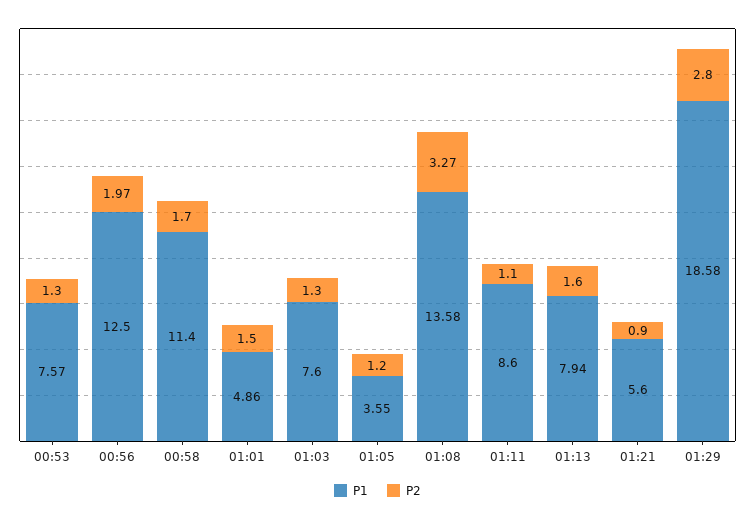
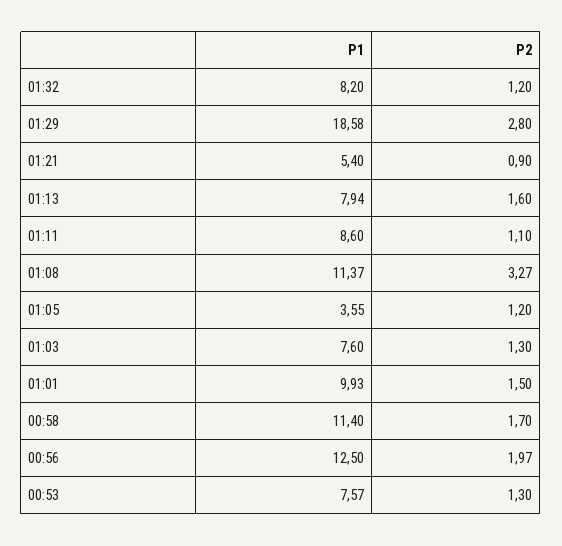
P1, 01:01: 4.86 -> 9.93
P1, 01:08: 13.58 -> 11.37
P1, 01:21: 5.6 -> 5.4
P1, 01:32: none -> 8.2
P2, 01:32: none -> 1.2

